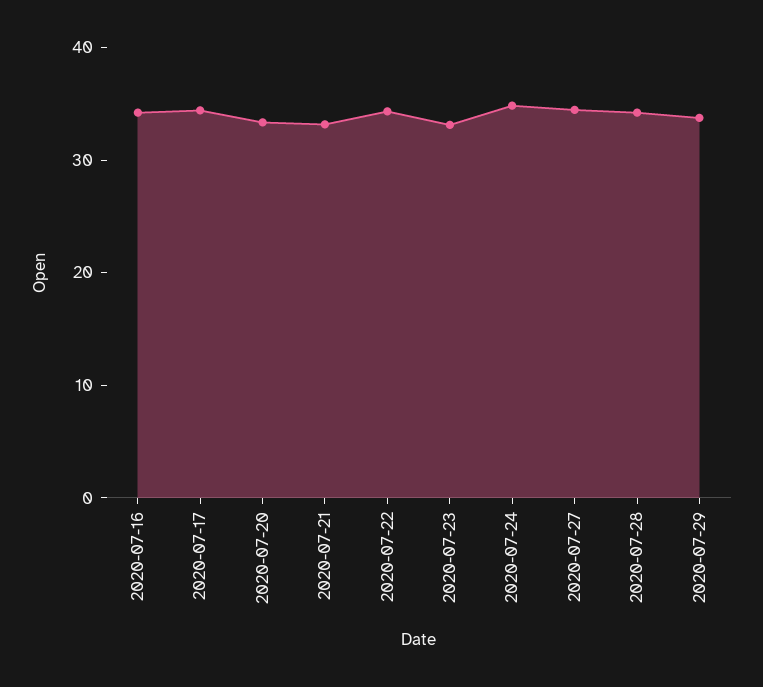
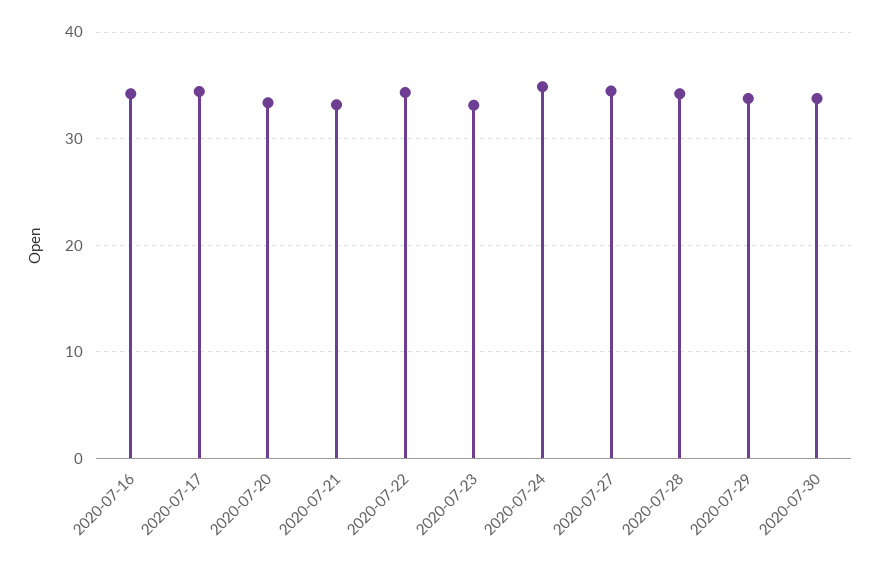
2020-07-30: none -> 34

